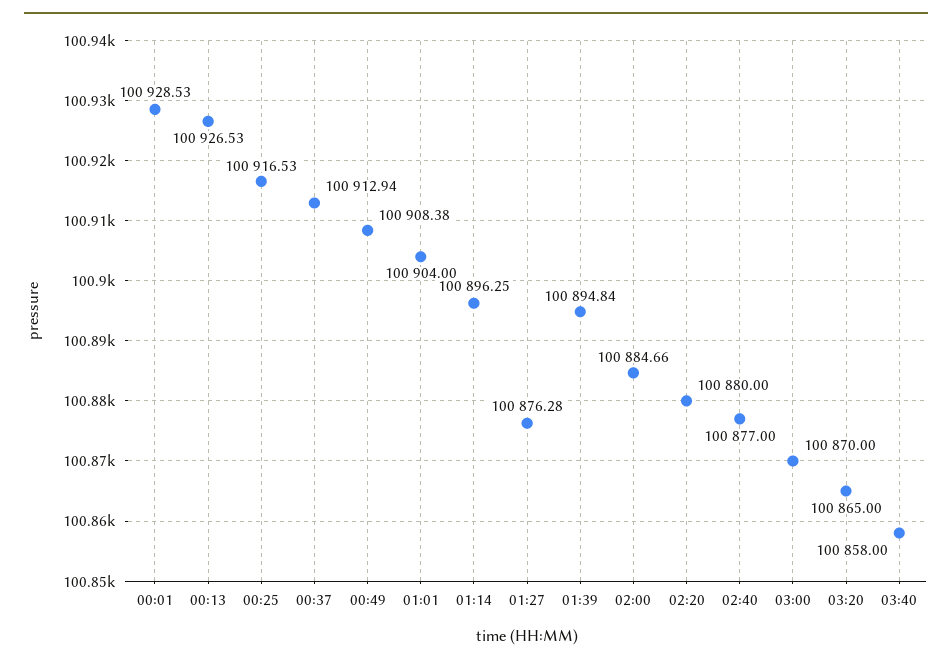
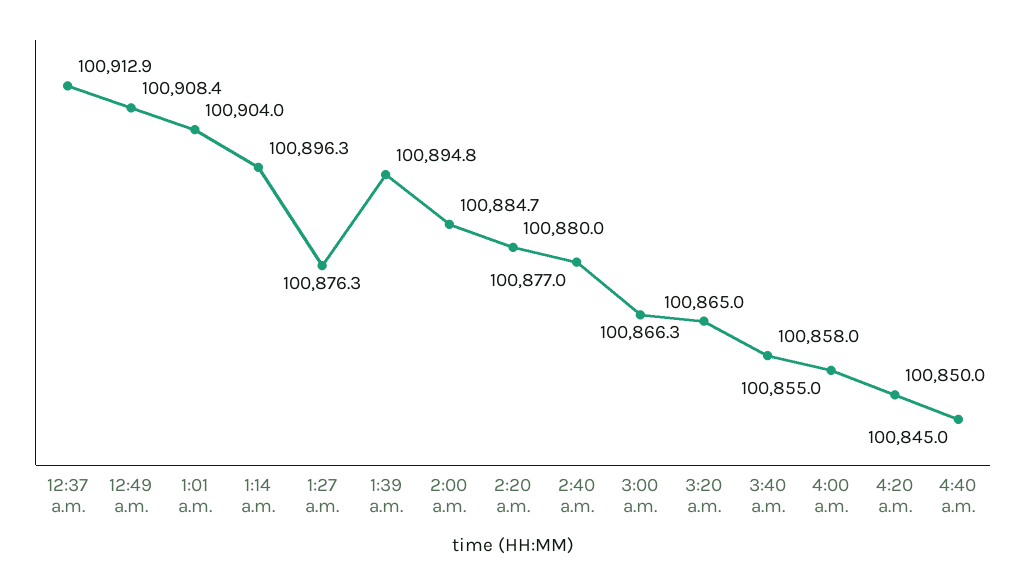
00:01: 100928.53 -> none
00:13: 100926.53 -> none
00:25: 100916.53 -> none
03:00: 100870 -> 100866.3
4:00 a.m.: none -> 100855
4:20 a.m.: none -> 100850
4:40 a.m.: none -> 100845

